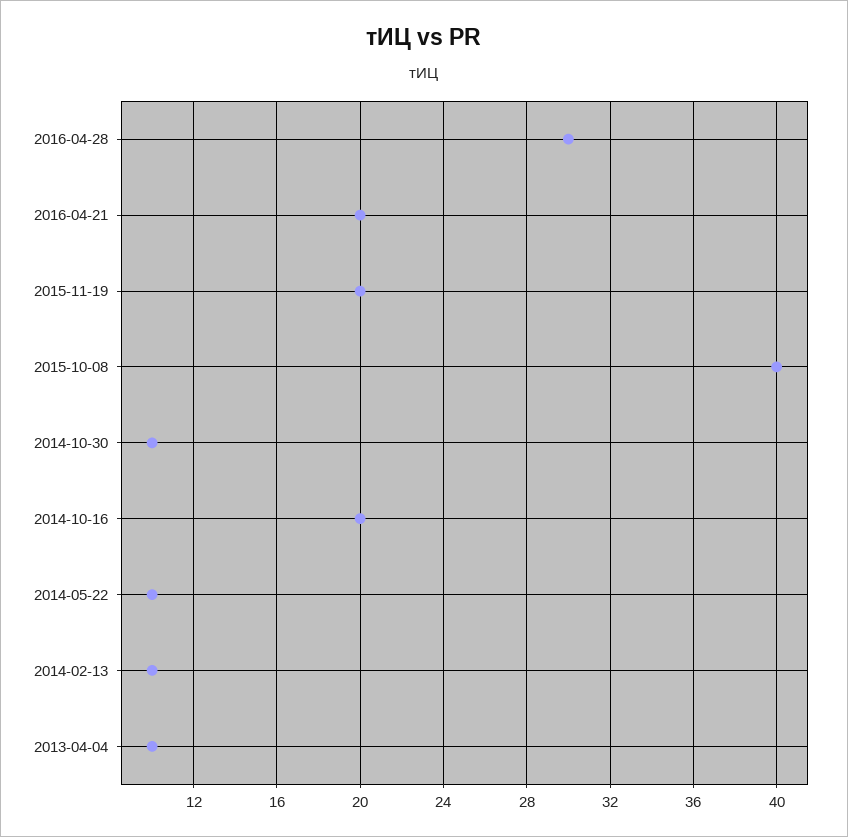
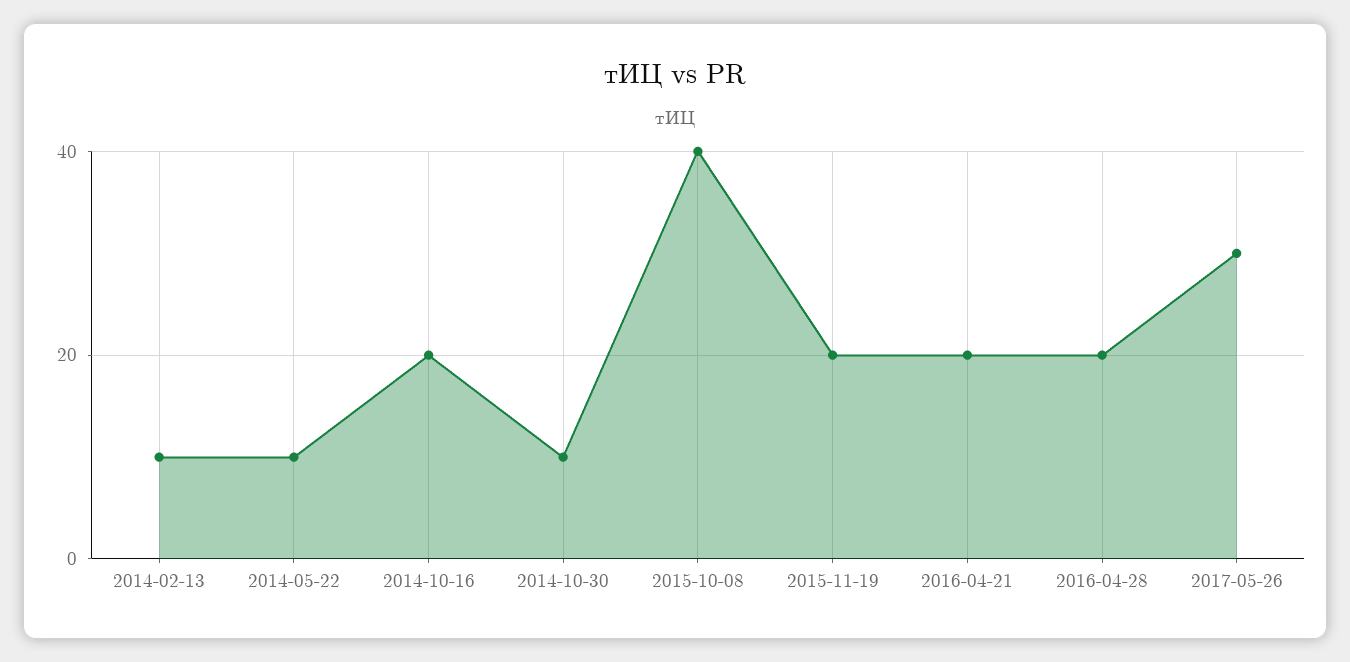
2016-04-28: 30 -> 20
2013-04-04: 10 -> none
2017-05-26: none -> 30

